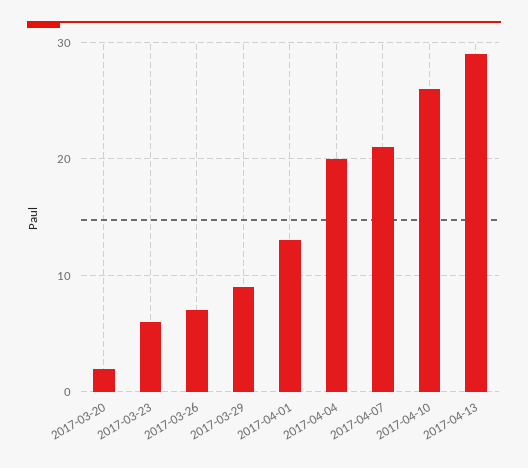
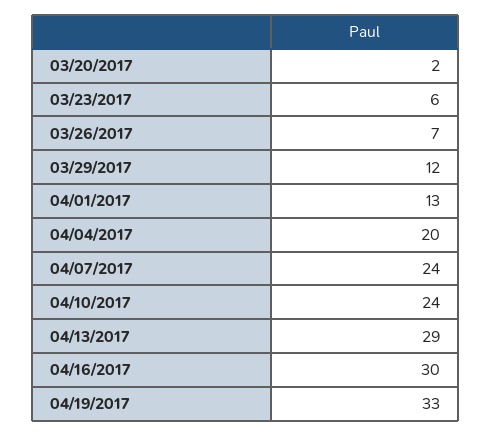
2017-03-29: 9 -> 12
2017-04-07: 21 -> 24
2017-04-10: 26 -> 24
04/16/2017: none -> 30
04/19/2017: none -> 33

